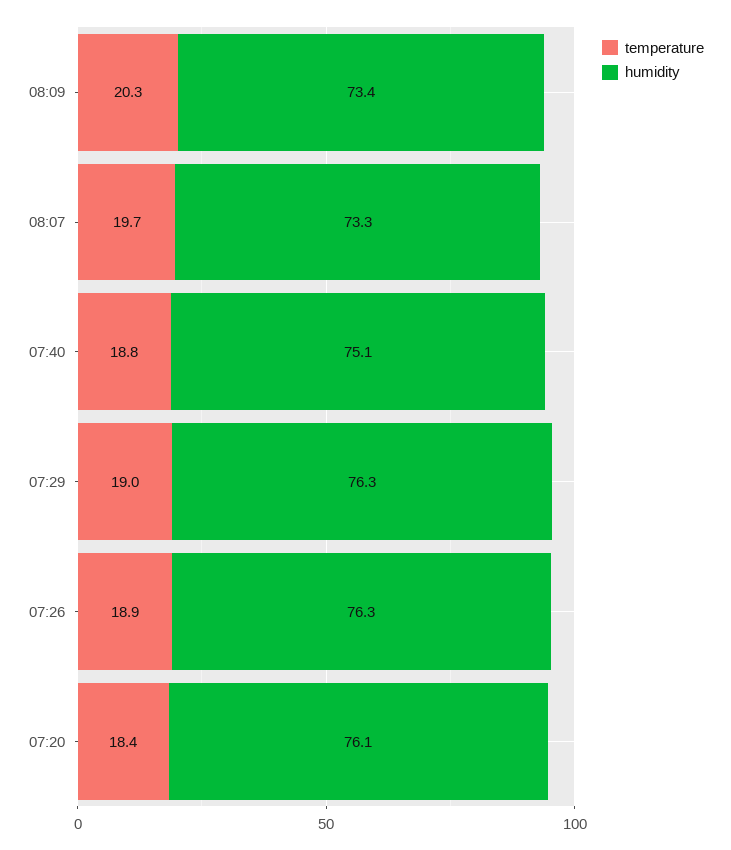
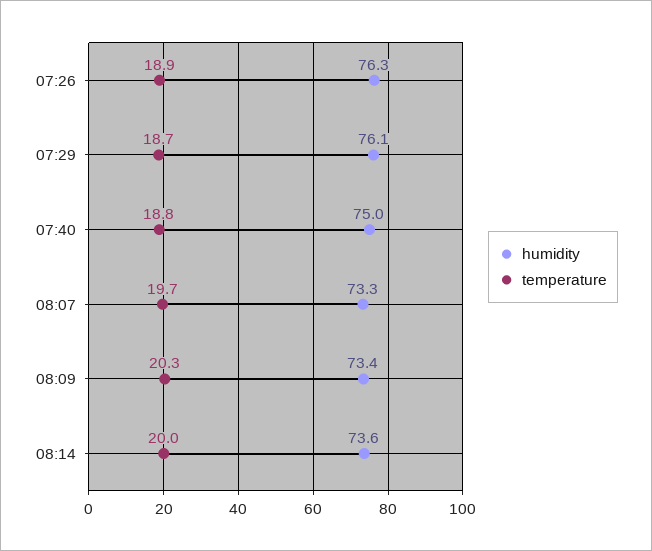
humidity, 07:40: 75.1 -> 75
temperature, 07:29: 19 -> 18.7
humidity, 07:29: 76.3 -> 76.1
temperature, 07:20: 18.4 -> none
humidity, 07:20: 76.1 -> none
humidity, 08:14: none -> 73.6
temperature, 08:14: none -> 20

